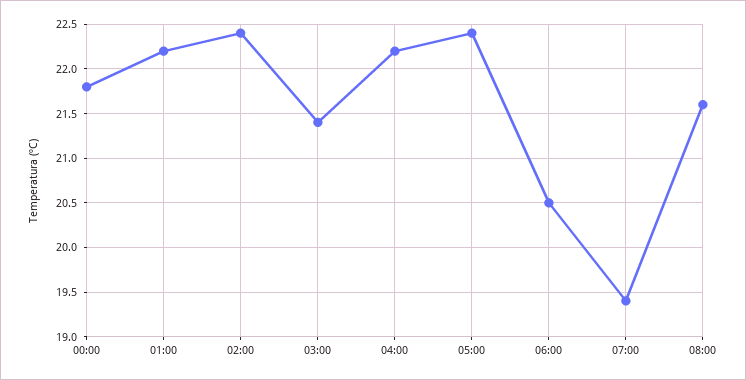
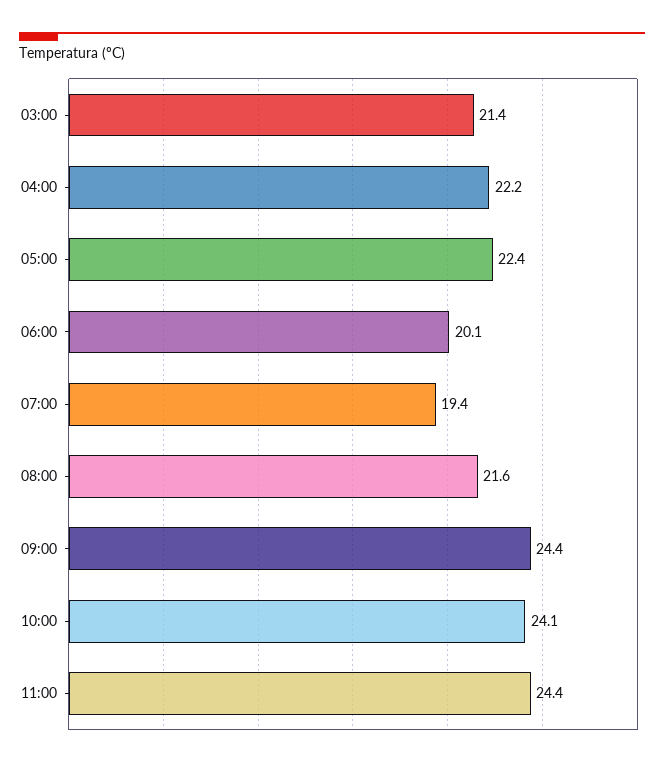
00:00: 21.8 -> none
01:00: 22.2 -> none
02:00: 22.4 -> none
06:00: 20.5 -> 20.1
09:00: none -> 24.4
10:00: none -> 24.1
11:00: none -> 24.4

